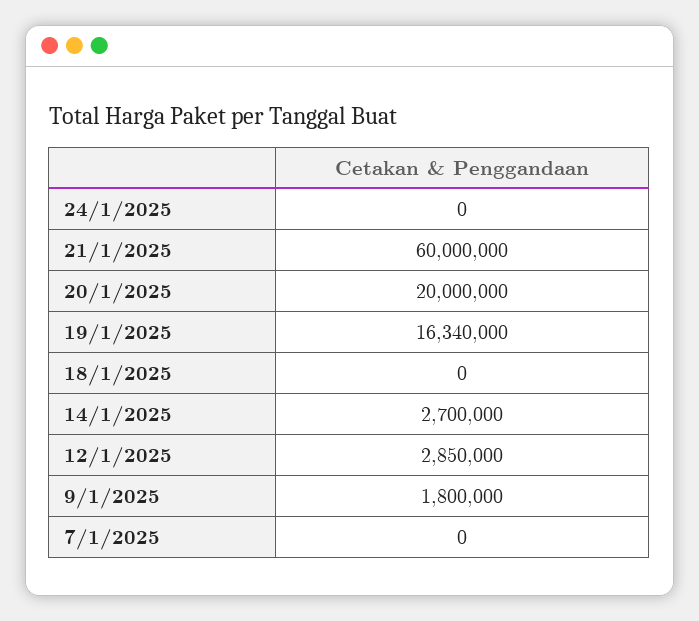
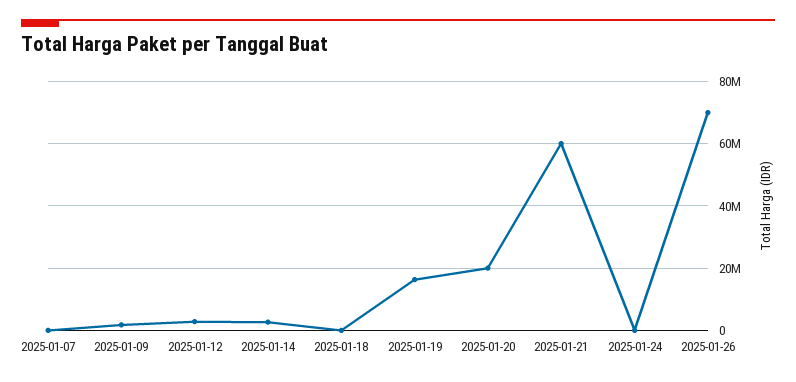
2025-01-26: none -> 70000000

